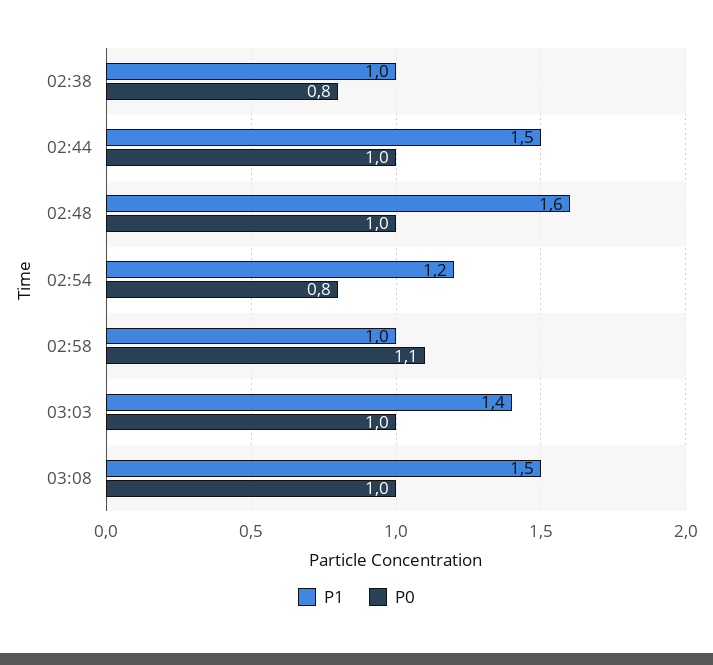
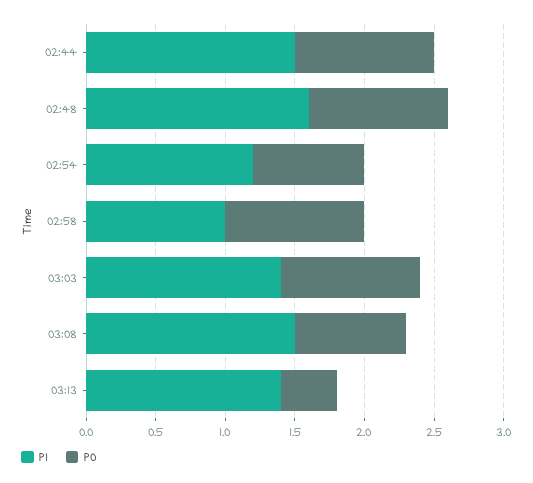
P1, 02:38: 1 -> none
P0, 02:38: 0.8 -> none
P0, 02:58: 1.1 -> 1
P0, 03:08: 1 -> 0.8
P1, 03:13: none -> 1.4
P0, 03:13: none -> 0.4

